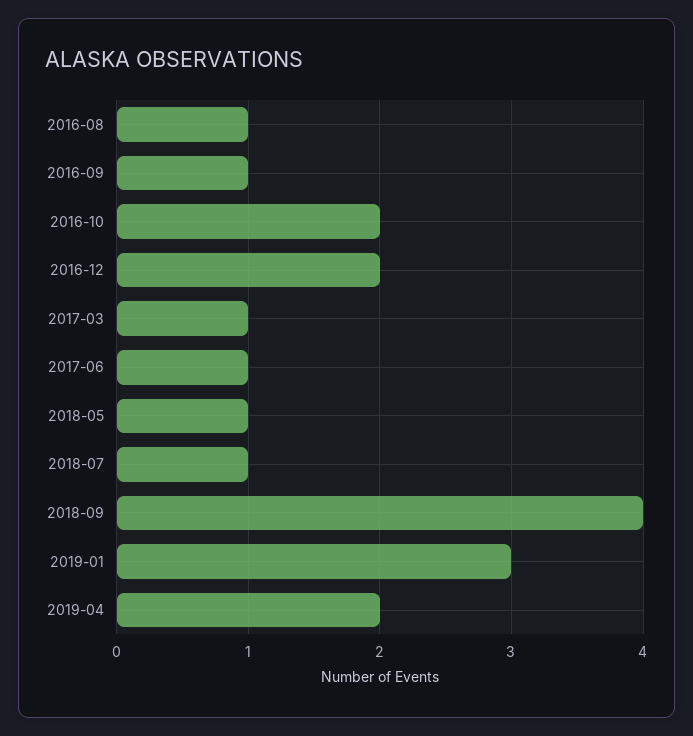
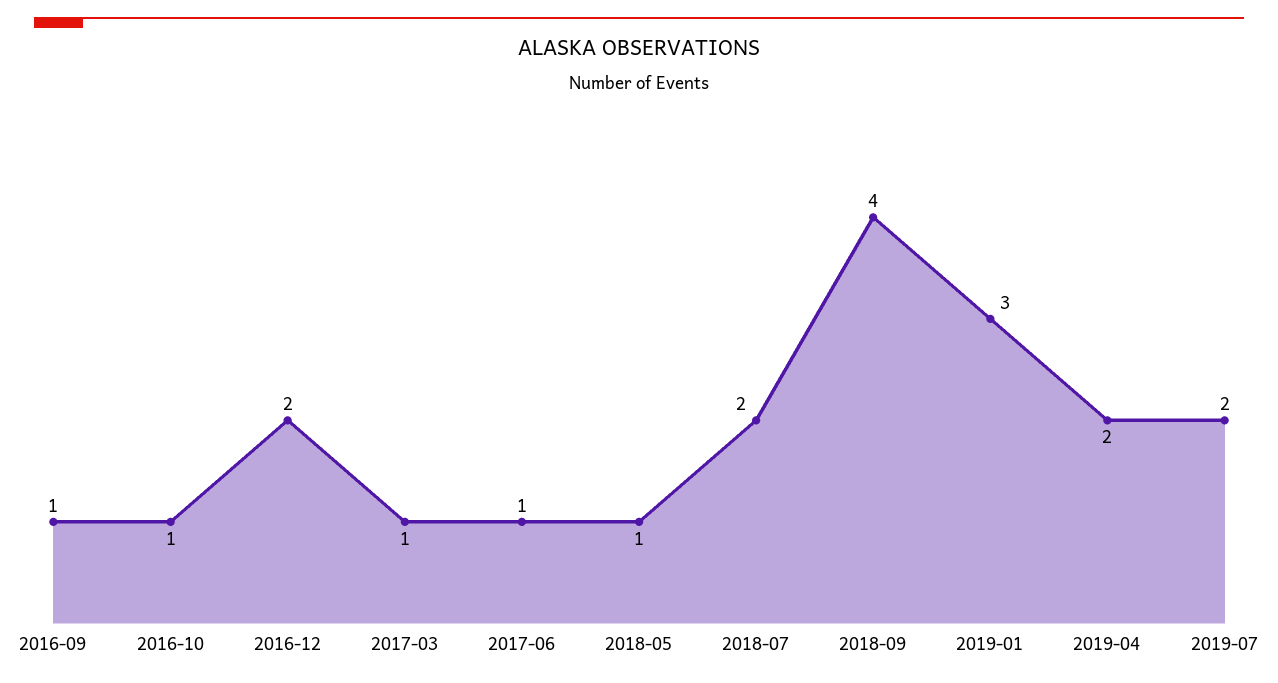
2016-08: 1 -> none
2016-10: 2 -> 1
2018-07: 1 -> 2
2019-07: none -> 2

